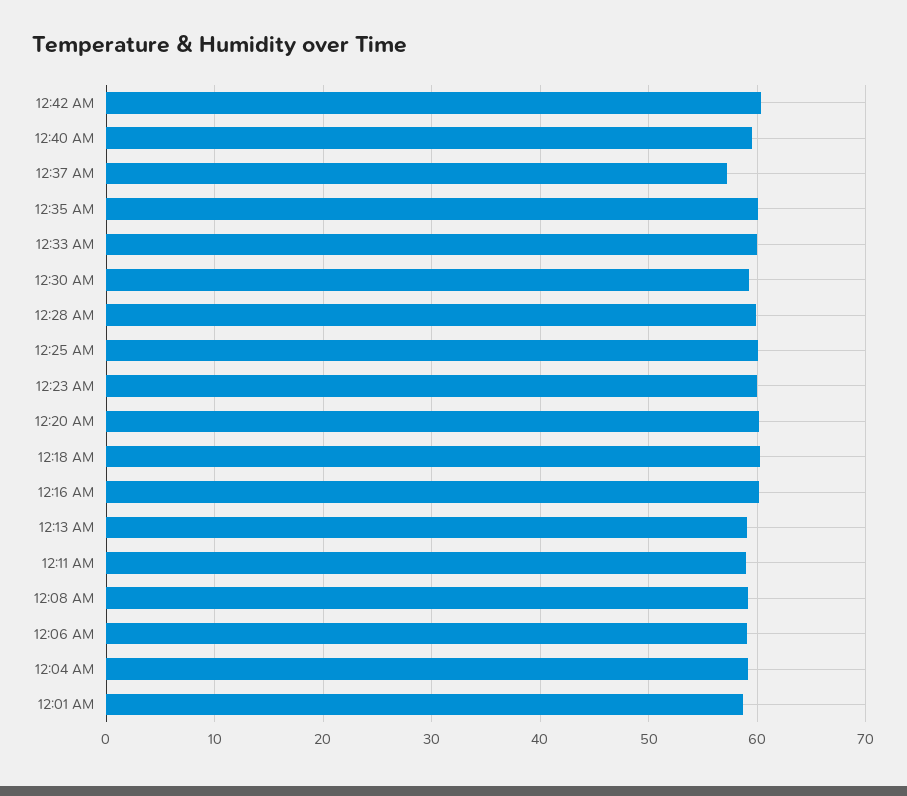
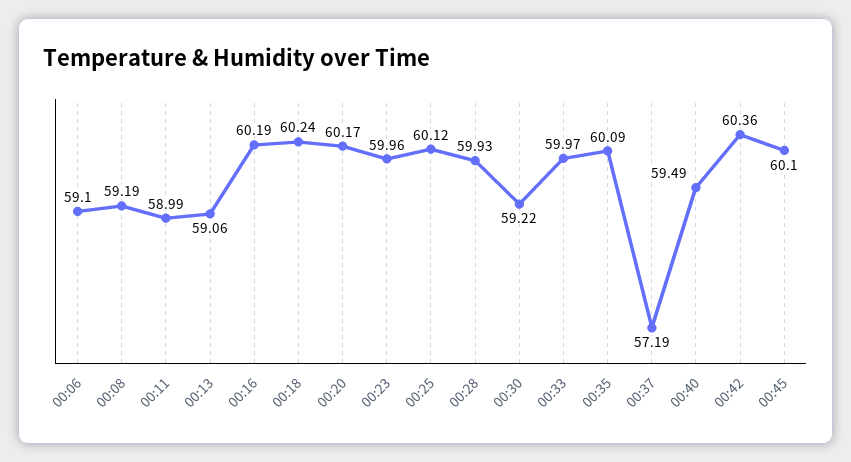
12:04 AM: 59 -> none
12:01 AM: 59 -> none
00:45: none -> 60.1

